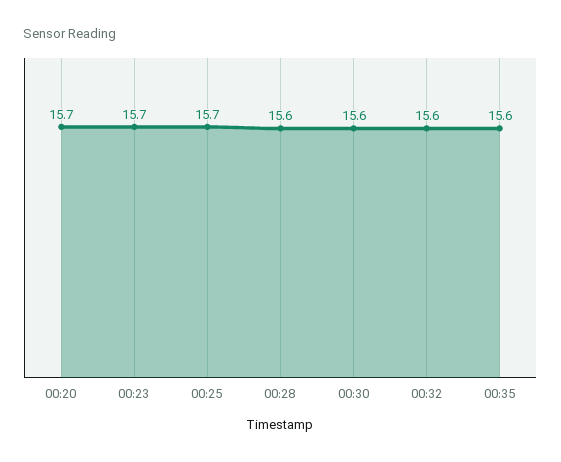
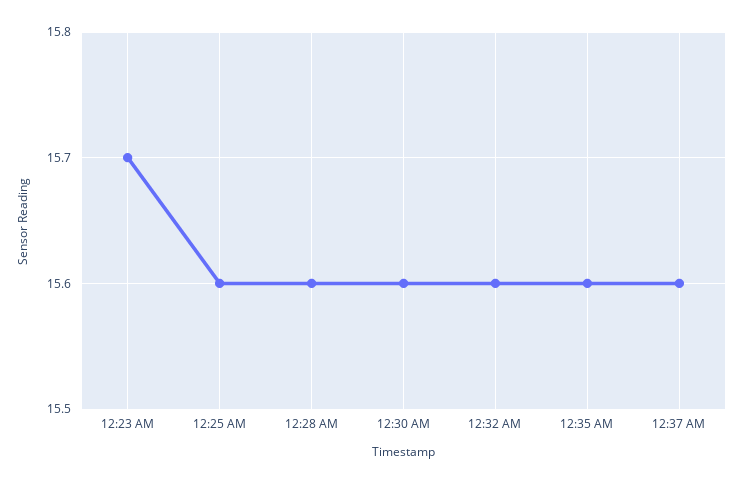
00:20: 15.7 -> none
00:25: 15.7 -> 15.6
12:37 AM: none -> 15.6

